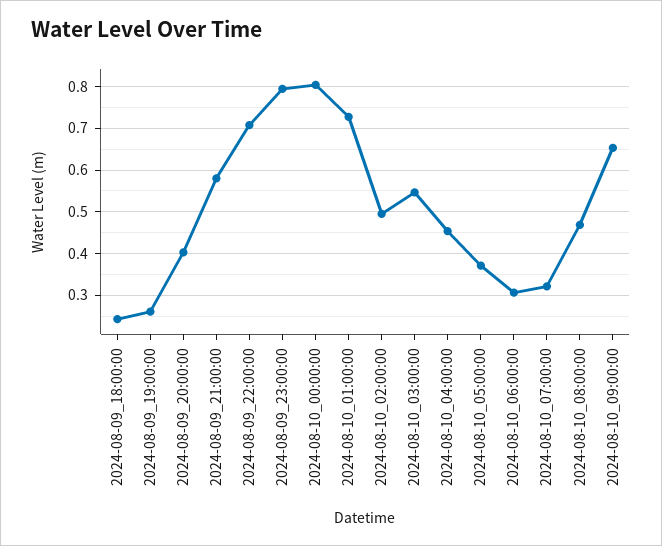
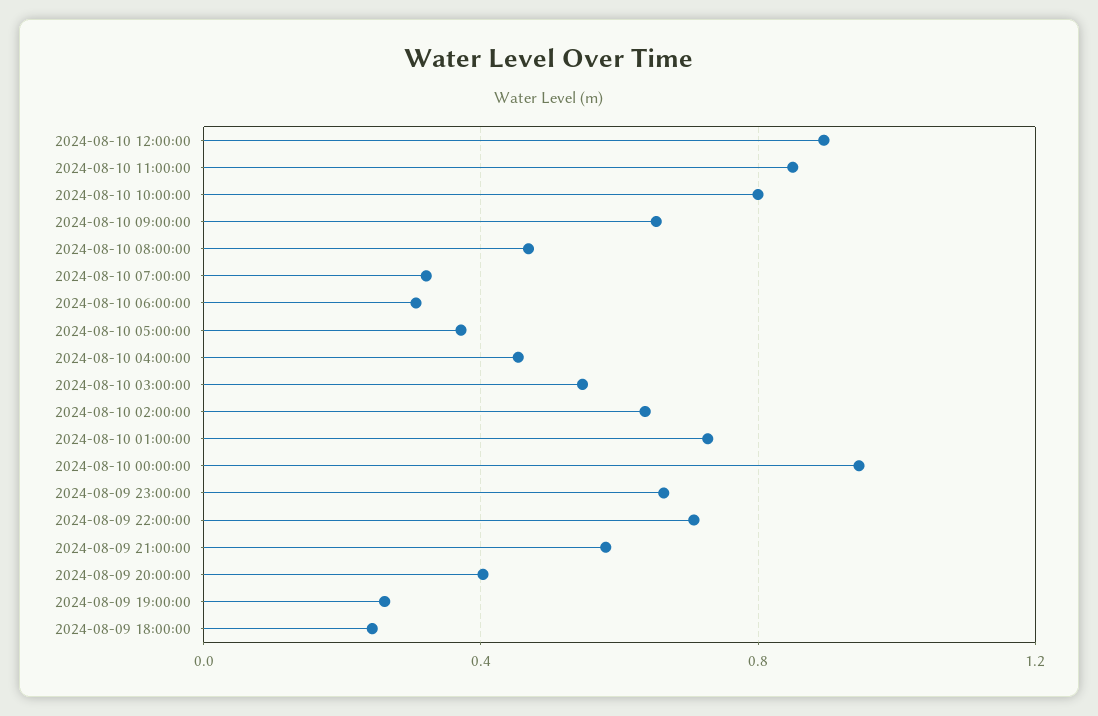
2024-08-09_23:00:00: 0.8 -> 0.65
2024-08-10_00:00:00: 0.8 -> 0.95
2024-08-10_02:00:00: 0.5 -> 0.65
2024-08-10 12:00:00: none -> 0.9
2024-08-10 11:00:00: none -> 0.85
2024-08-10 10:00:00: none -> 0.8

